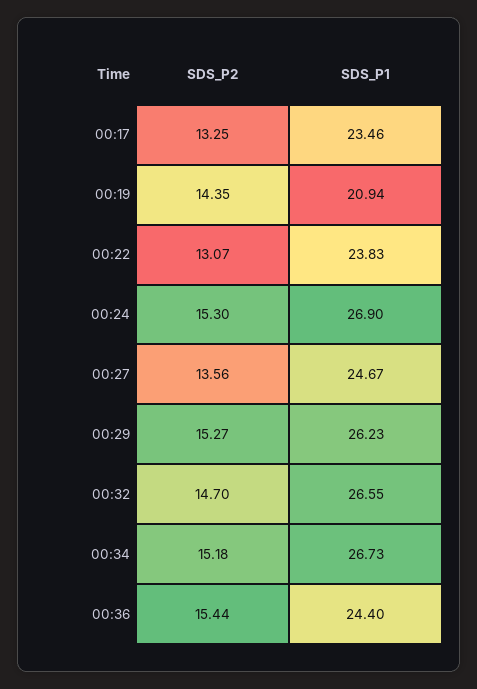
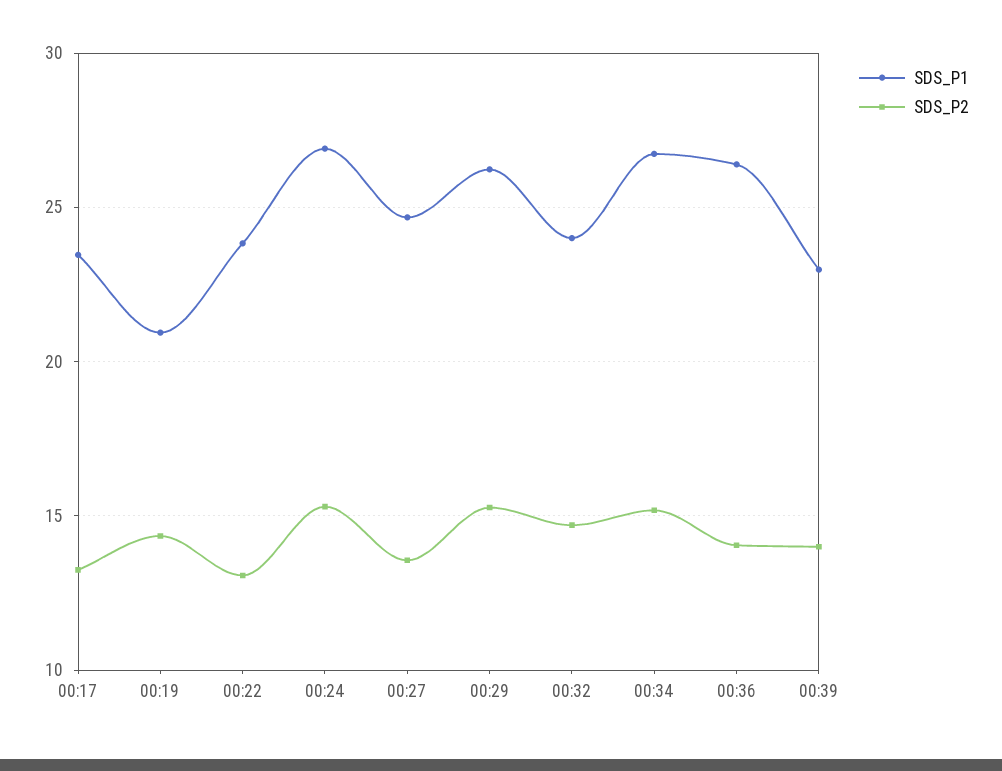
SDS_P1, 00:32: 26.55 -> 24
SDS_P2, 00:36: 15.44 -> 14
SDS_P1, 00:36: 24.4 -> 26.5
SDS_P1, 00:39: none -> 23
SDS_P2, 00:39: none -> 14

